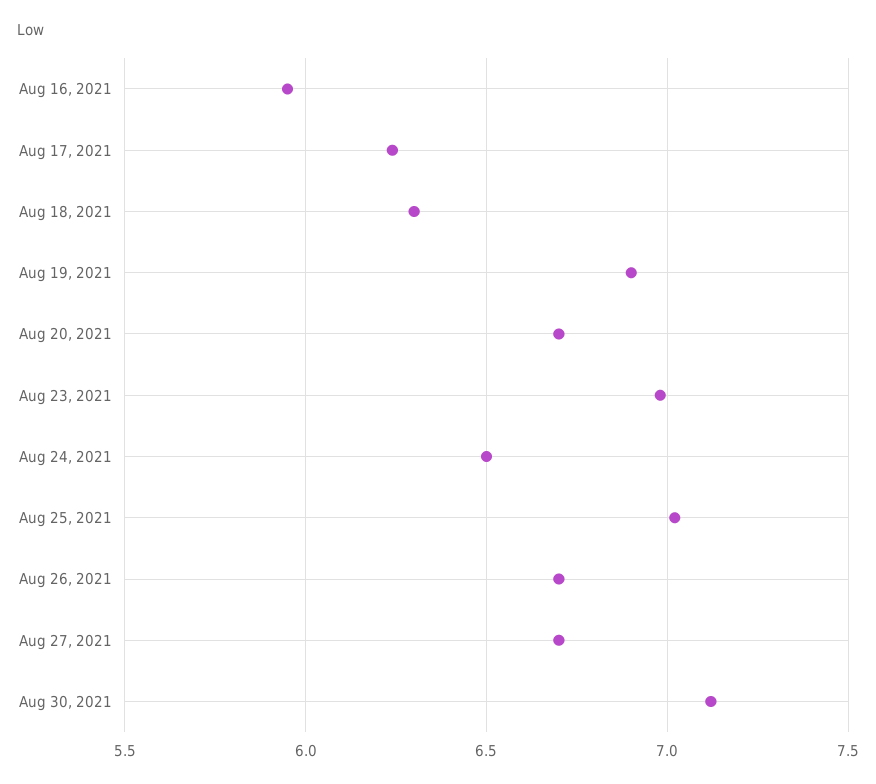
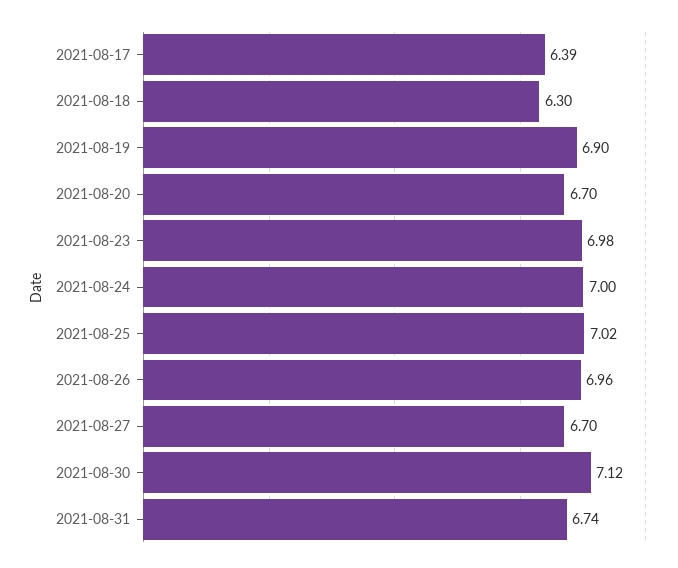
Aug 16, 2021: 5.95 -> none
Aug 17, 2021: 6.25 -> 6.39
Aug 24, 2021: 6.5 -> 7
Aug 26, 2021: 6.7 -> 6.96
2021-08-31: none -> 6.74

